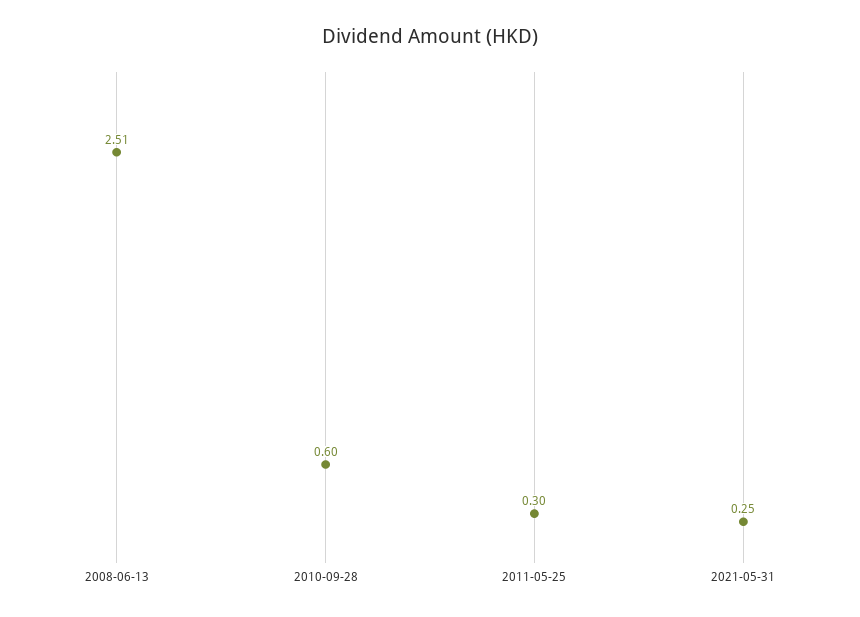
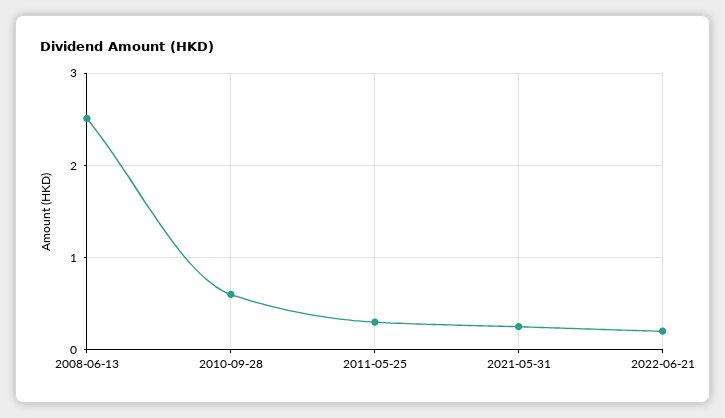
2022-06-21: none -> 0.2

